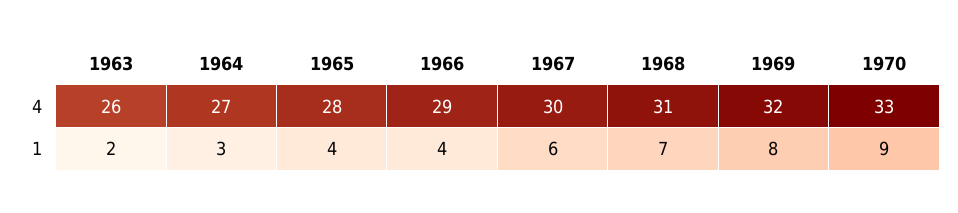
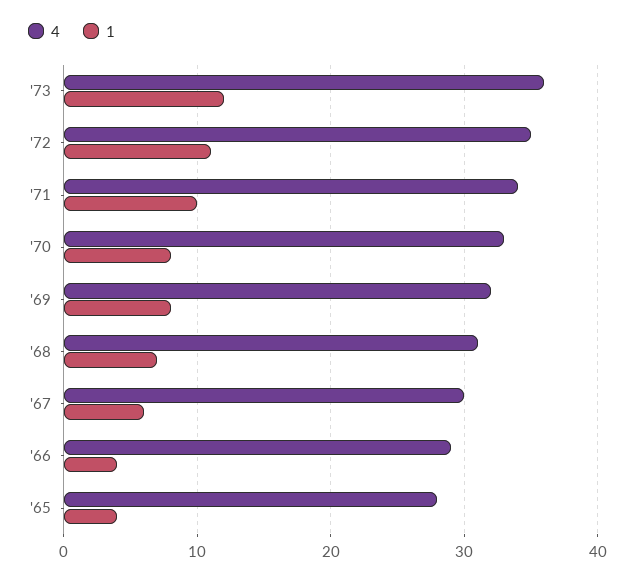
4, 1963: 26 -> none
4, 1964: 27 -> none
1, 1963: 2 -> none
1, 1964: 3 -> none
1, 1970: 9 -> 8
4, '73: none -> 36
1, '73: none -> 12
4, '72: none -> 35
1, '72: none -> 11
4, '71: none -> 34
1, '71: none -> 10

